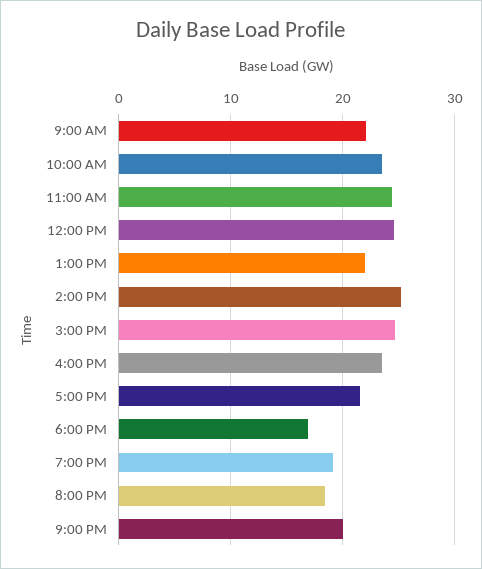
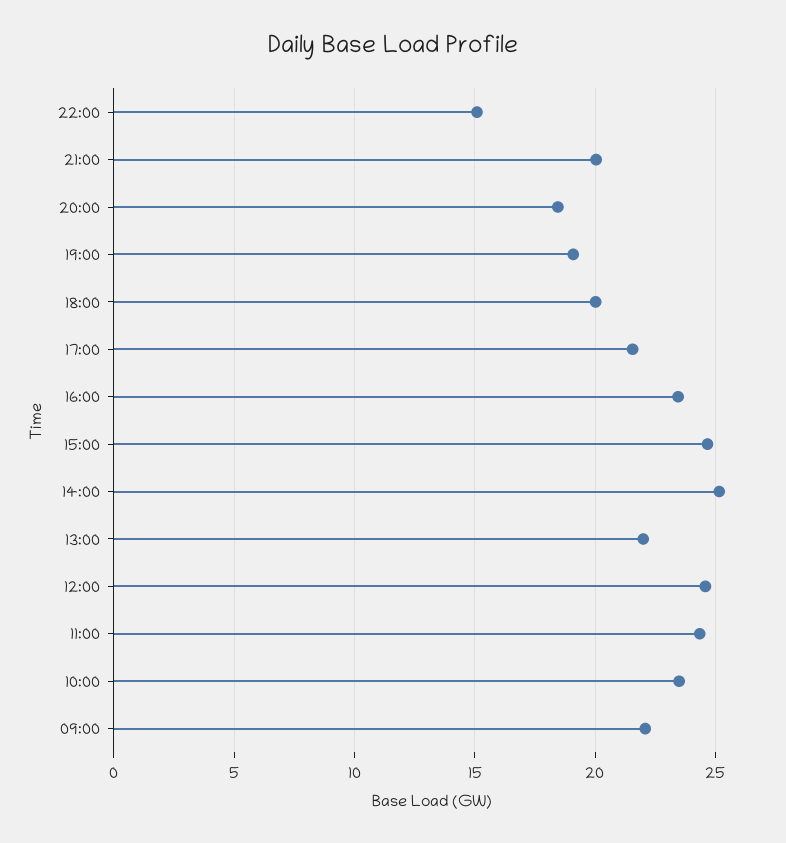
6:00 PM: 17 -> 20
22:00: none -> 15

